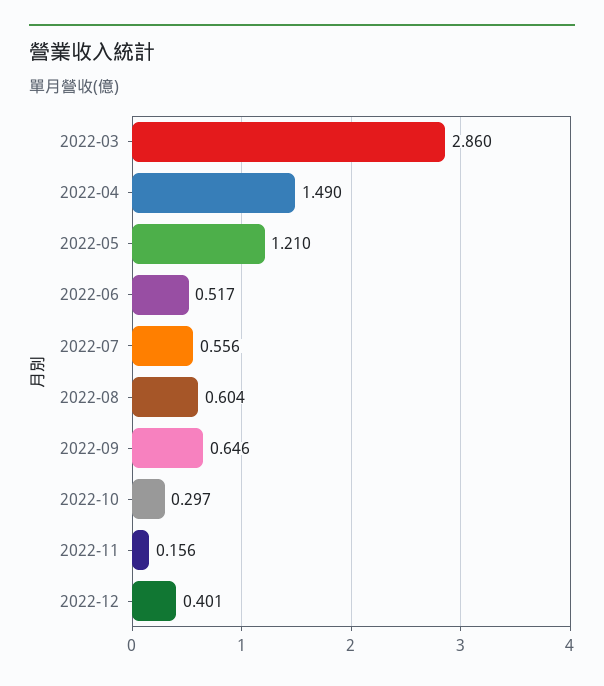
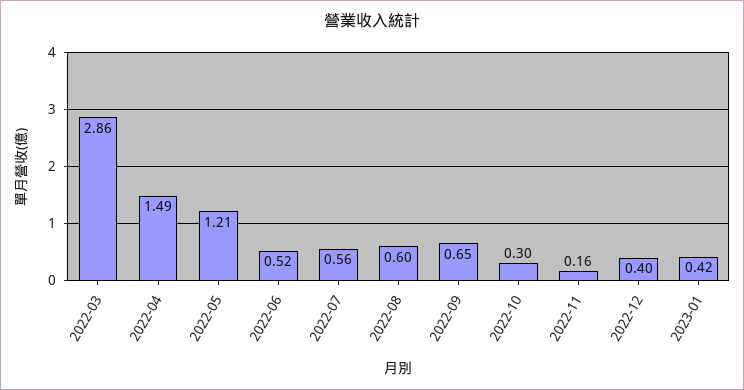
2023-01: none -> 0.42

